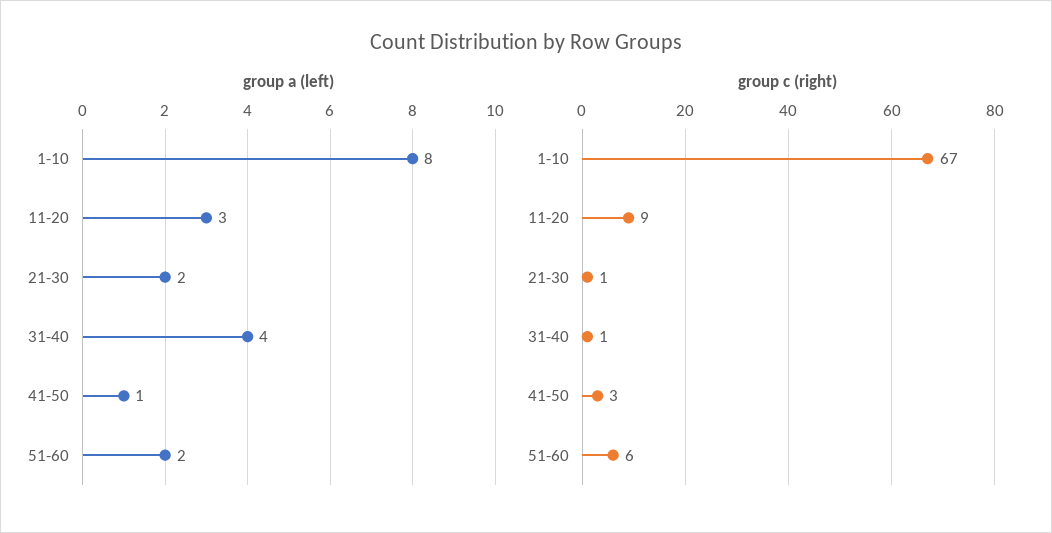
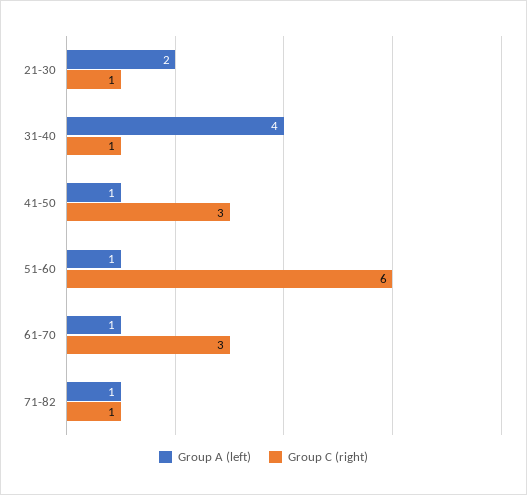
group a (left), 1-10: 8 -> none
group a (left), 11-20: 3 -> none
group a (left), 51-60: 2 -> 1
group c (right), 1-10: 67 -> none
group c (right), 11-20: 9 -> none
group a (left), 61-70: none -> 1
group c (right), 61-70: none -> 3
group a (left), 71-82: none -> 1
group c (right), 71-82: none -> 1

